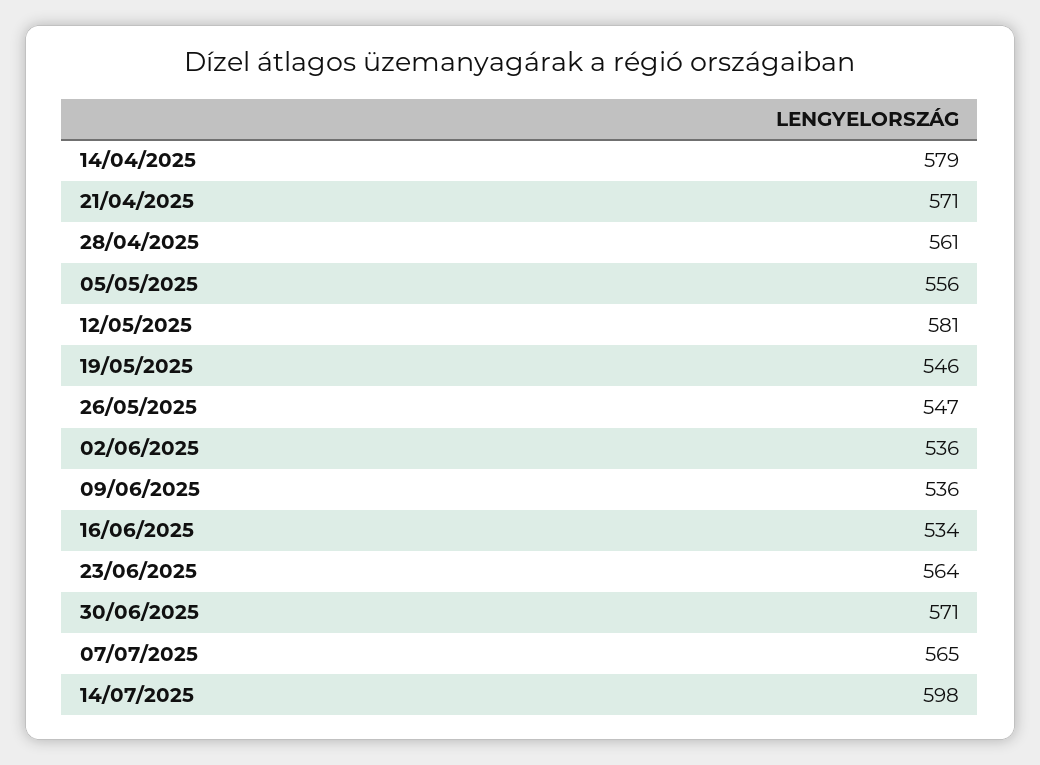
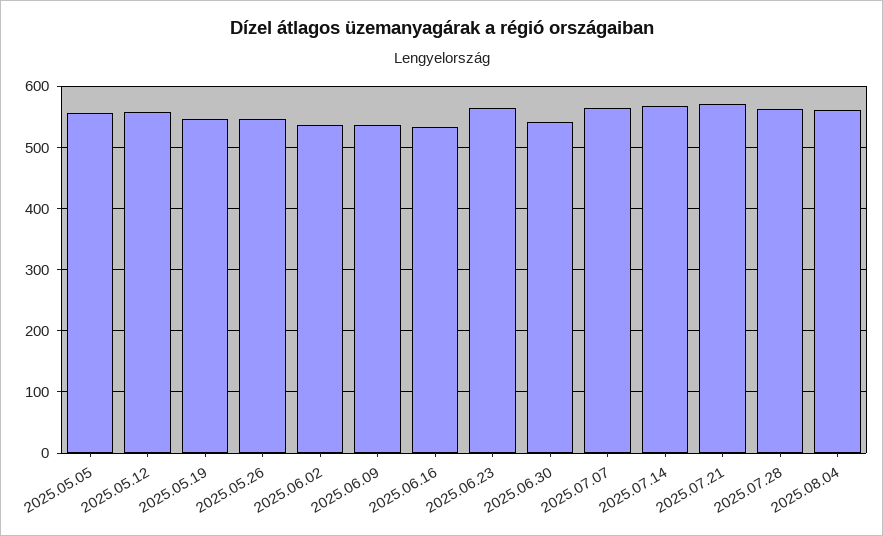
14/04/2025: 579 -> none
21/04/2025: 571 -> none
28/04/2025: 561 -> none
12/05/2025: 581 -> 560
30/06/2025: 571 -> 540
14/07/2025: 598 -> 570
2025.07.21: none -> 570
2025.07.28: none -> 560
2025.08.04: none -> 560

